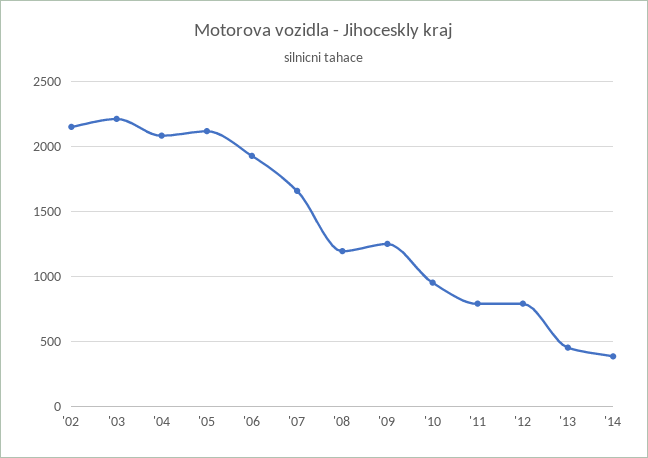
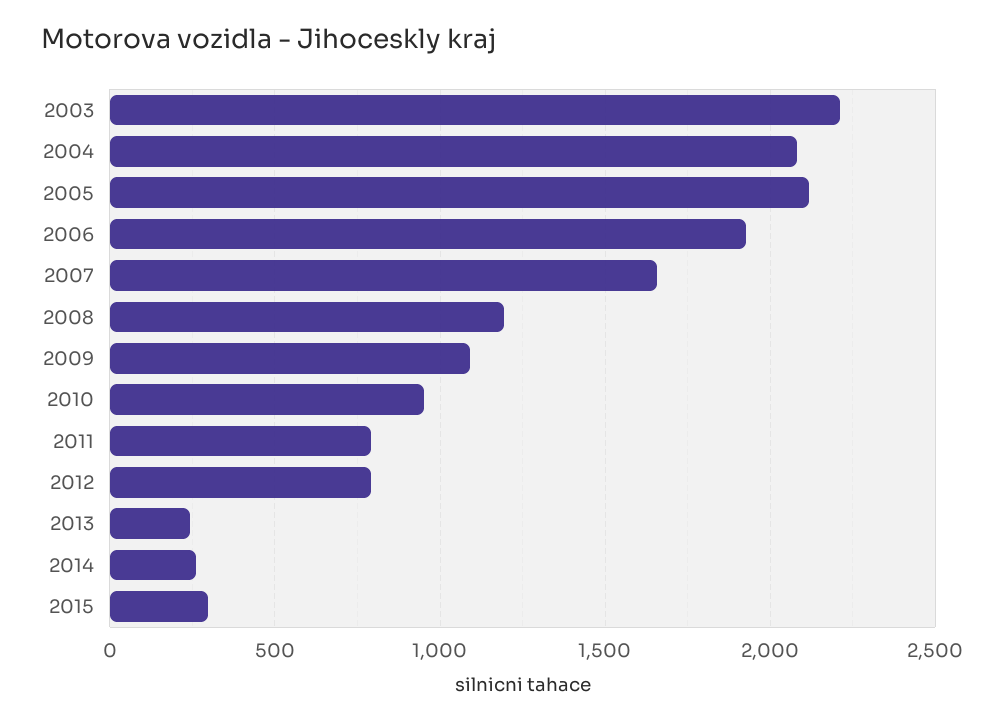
'02: 2150 -> none
'09: 1250 -> 1100
'13: 450 -> 250
'14: 400 -> 250
2015: none -> 300

